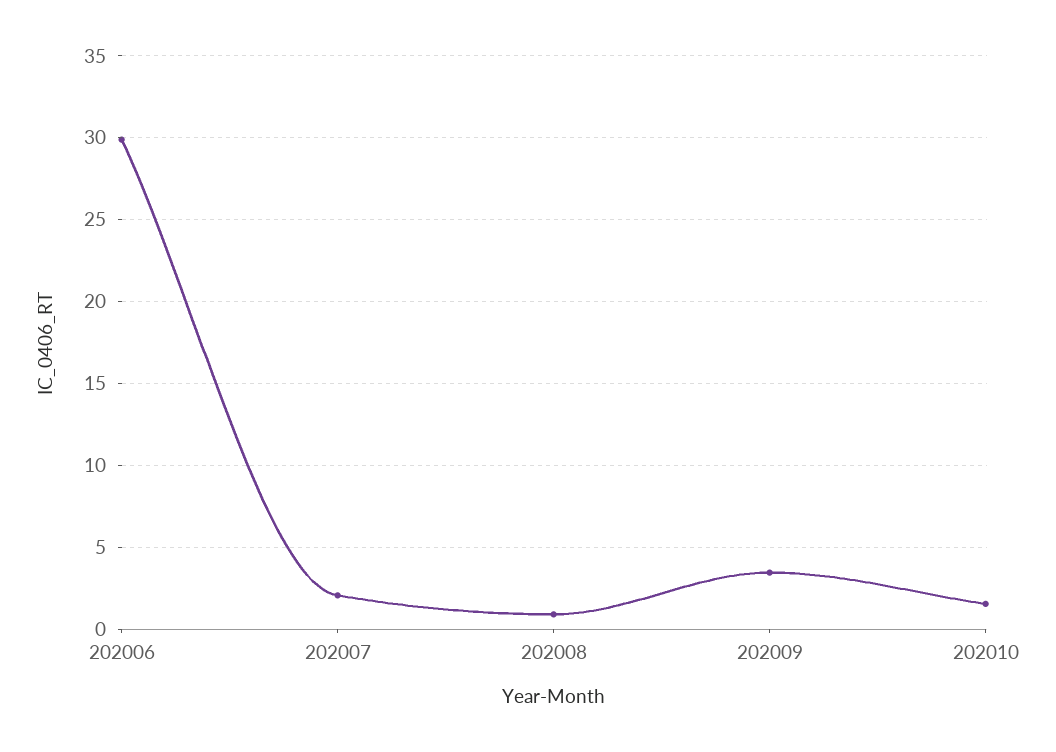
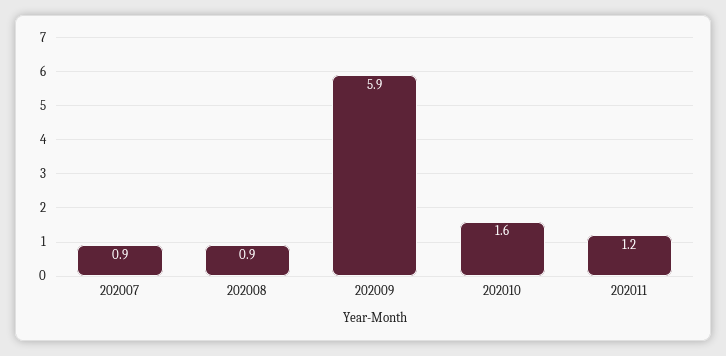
202006: 30 -> none
202007: 2 -> 0.9
202009: 3.5 -> 5.9
202011: none -> 1.2

